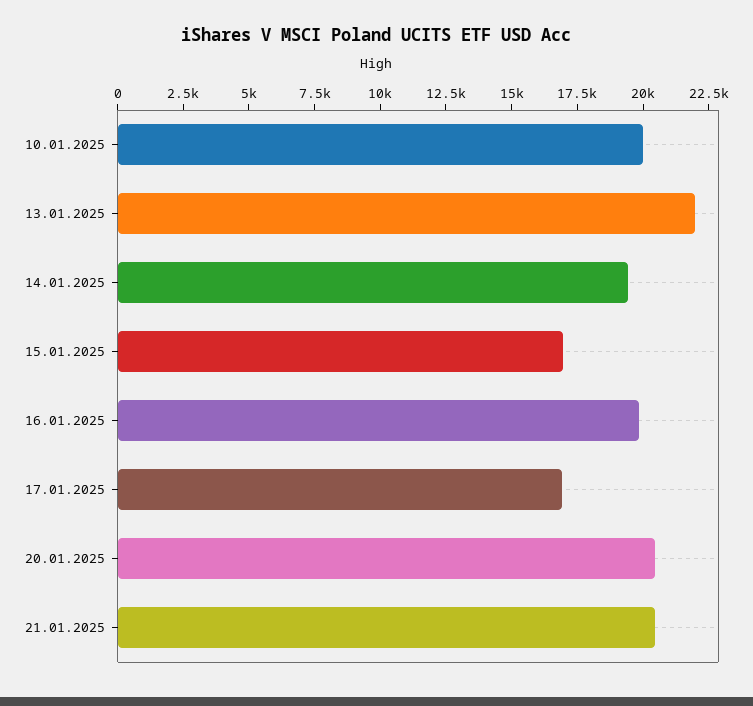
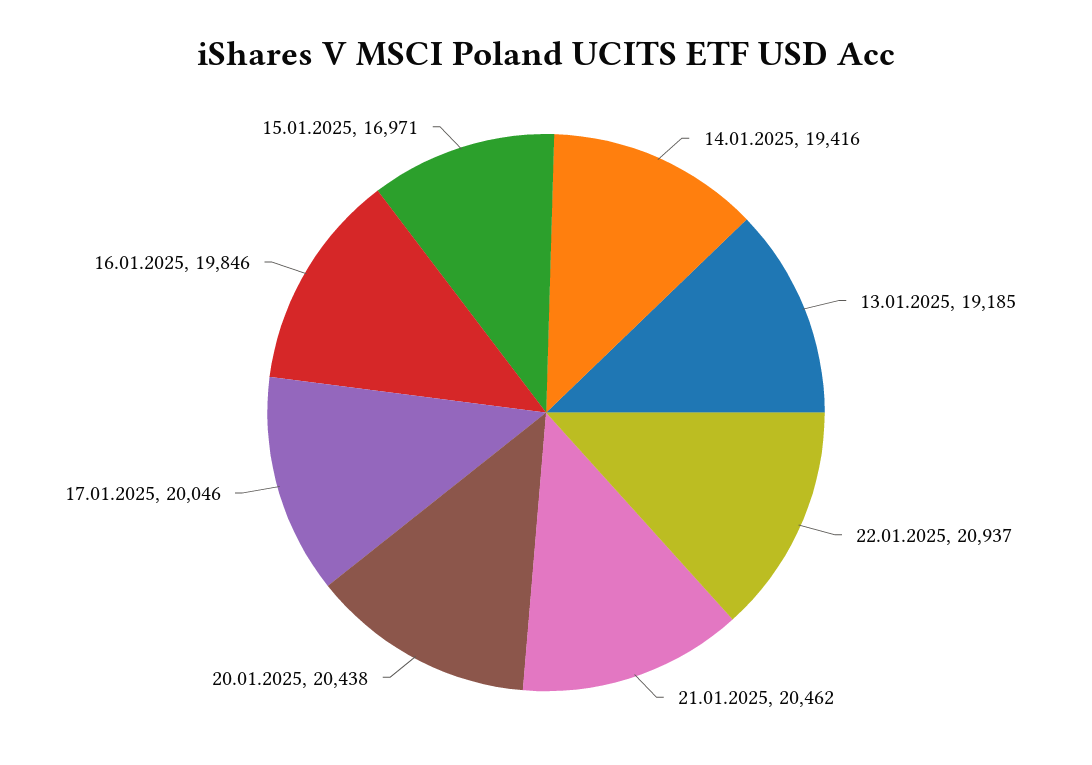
10.01.2025: 20000 -> none
13.01.2025: 22000 -> 19185
17.01.2025: 17000 -> 20046
22.01.2025: none -> 20937

